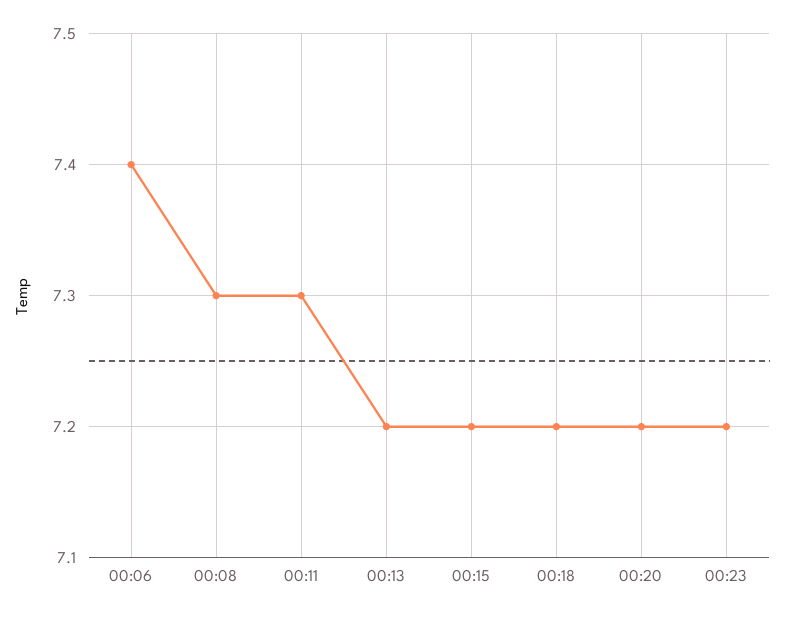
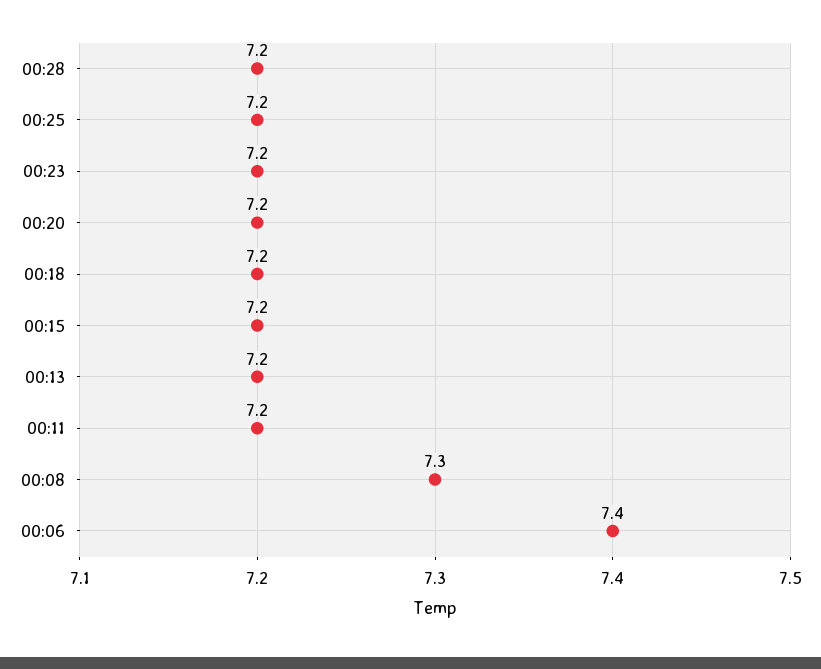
00:11: 7.3 -> 7.2
00:28: none -> 7.2
00:25: none -> 7.2

